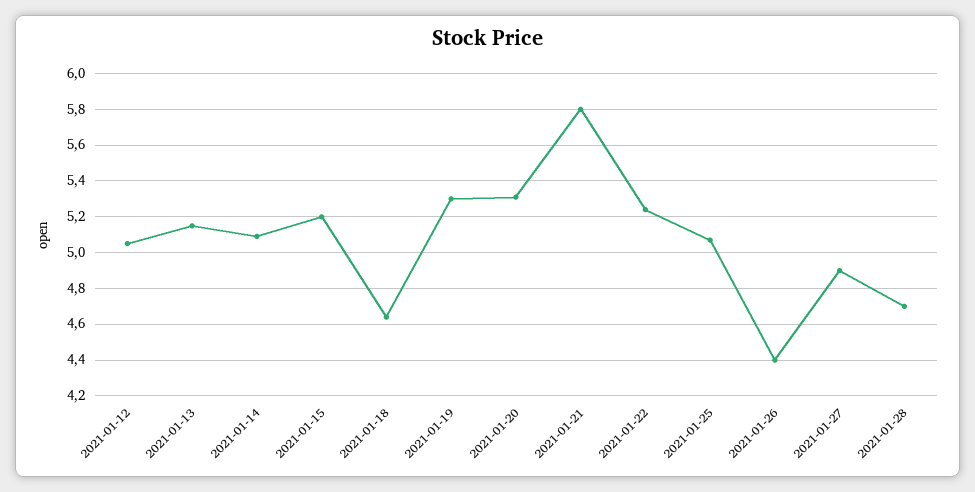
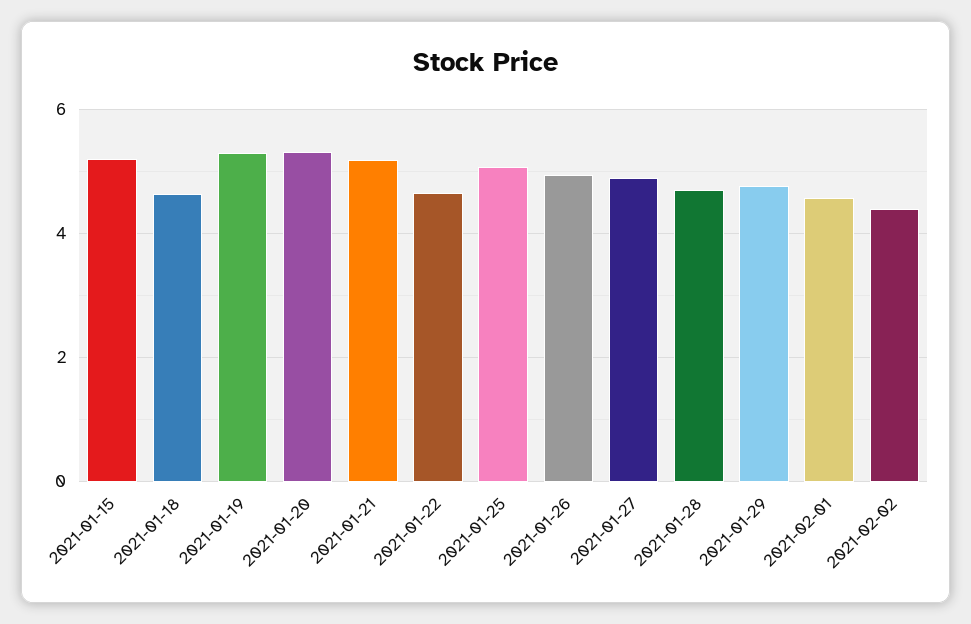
2021-01-12: 5.05 -> none
2021-01-13: 5.15 -> none
2021-01-14: 5.1 -> none
2021-01-21: 5.8 -> 5.2
2021-01-22: 5.25 -> 4.6
2021-01-26: 4.4 -> 5
2021-01-29: none -> 4.8
2021-02-01: none -> 4.6
2021-02-02: none -> 4.4

